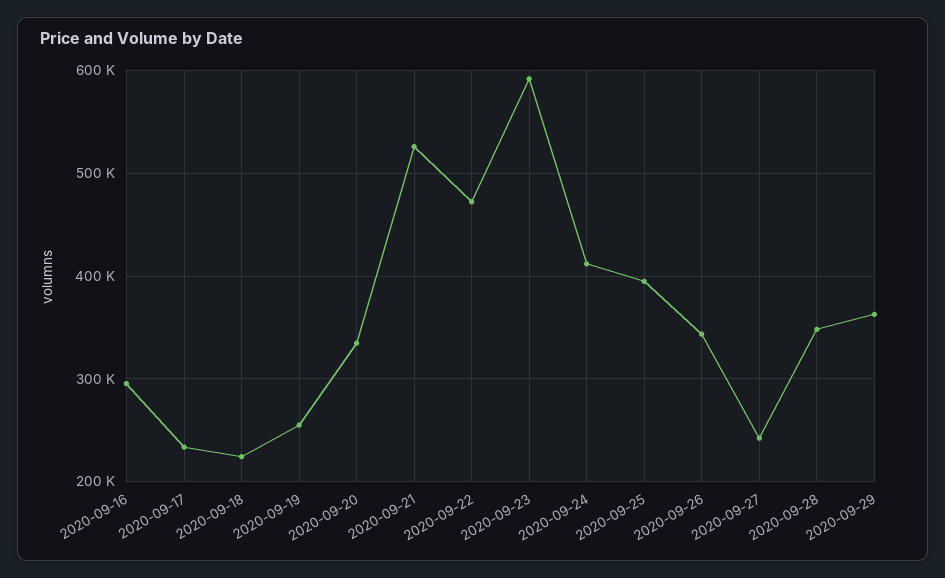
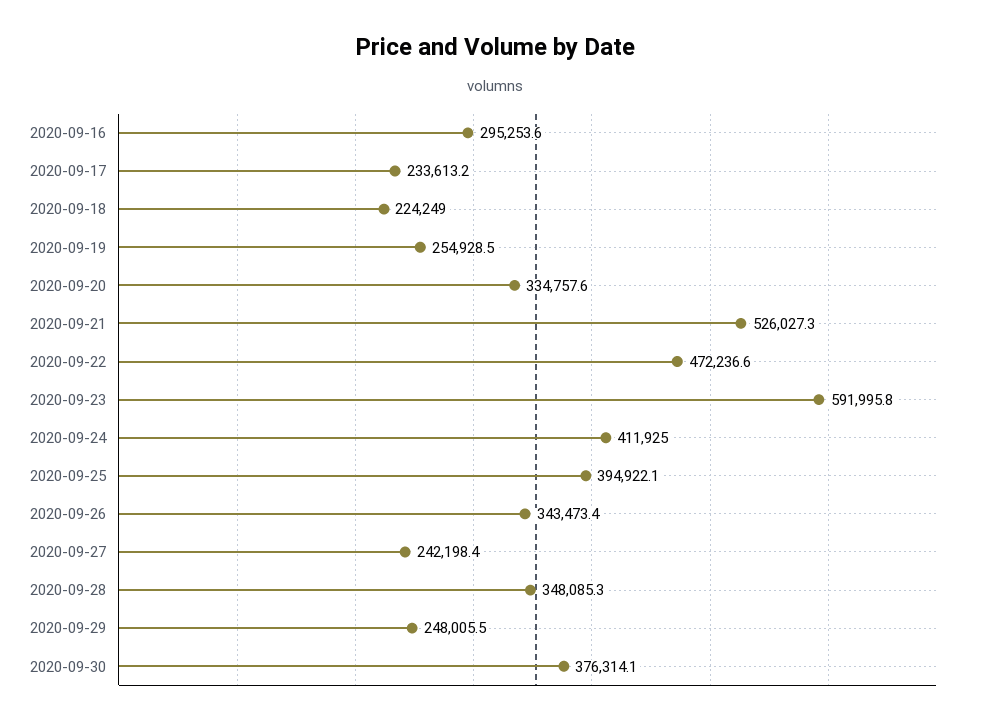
2020-09-29: 360000 -> 248005.5
2020-09-30: none -> 376314.1

